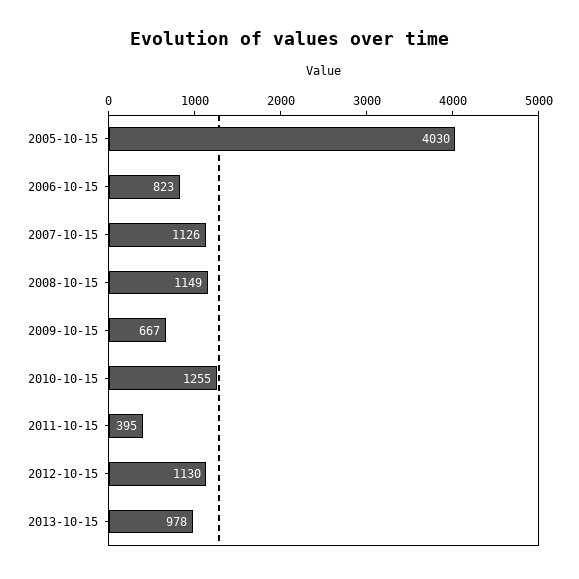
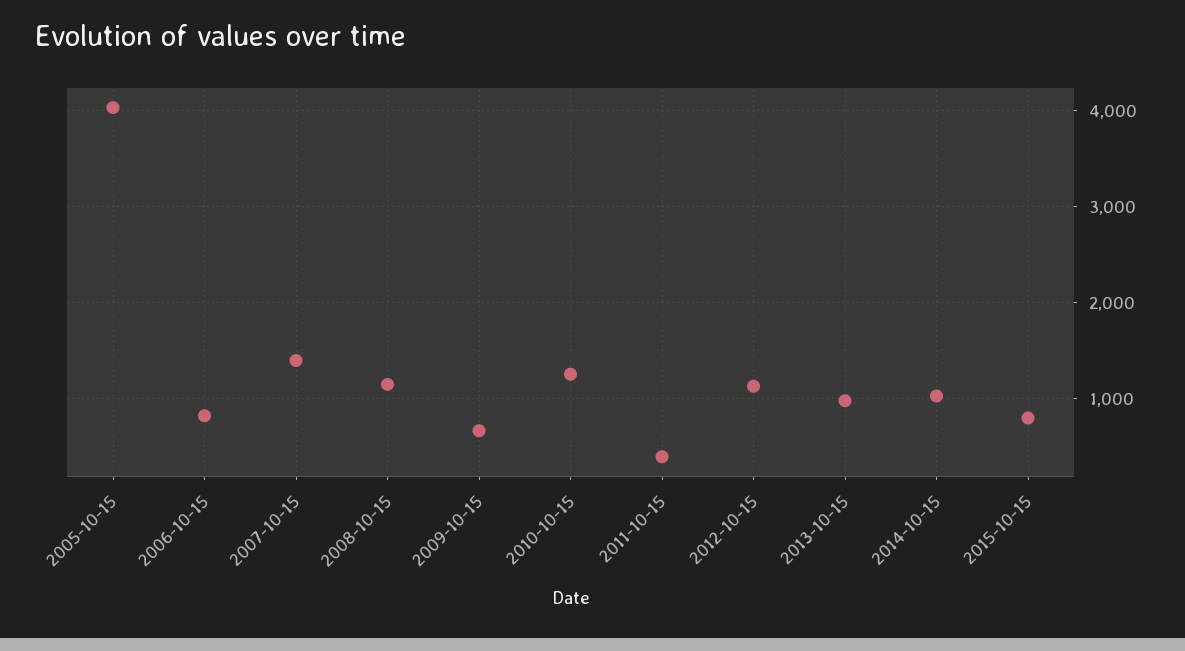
2007-10-15: 1126 -> 1400
2014-10-15: none -> 1000
2015-10-15: none -> 800

